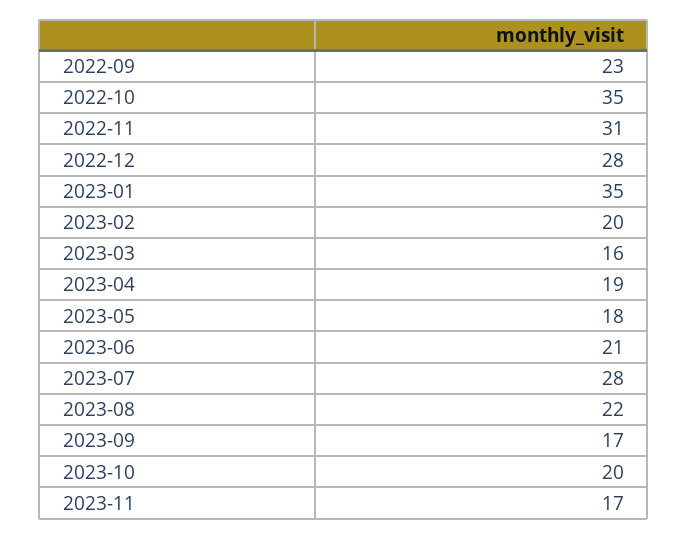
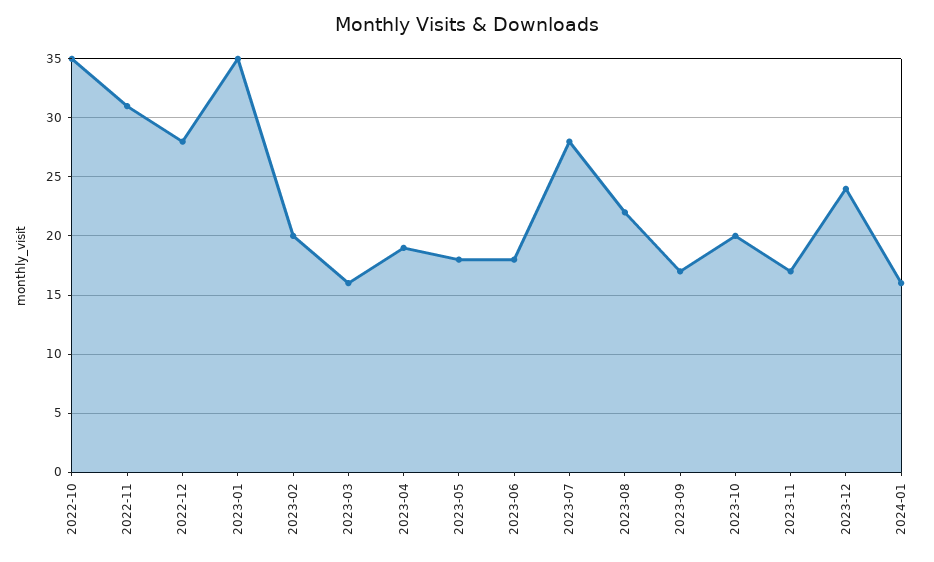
2022-09: 23 -> none
2023-06: 21 -> 18
2023-12: none -> 24
2024-01: none -> 16

